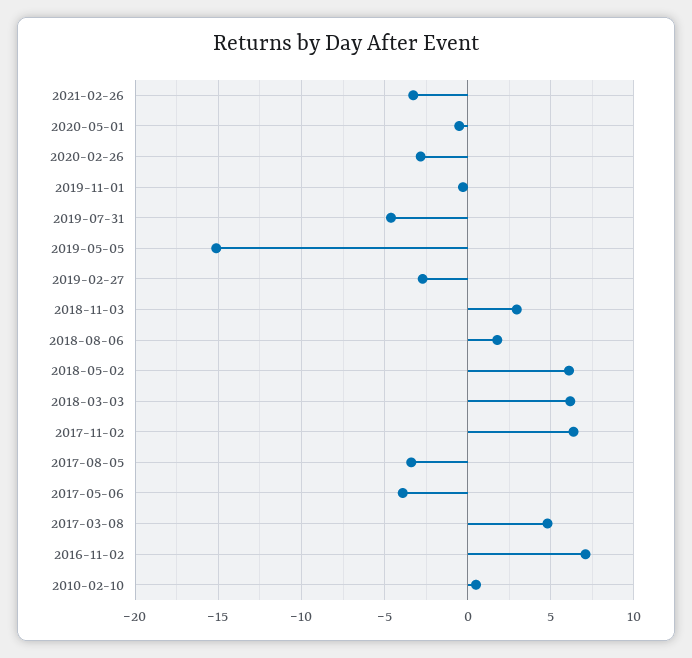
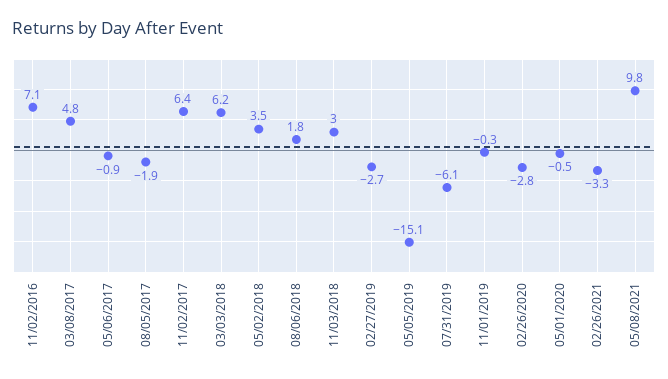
2019-07-31: -4.5 -> -6.1
2018-05-02: 6 -> 3.5
2017-08-05: -3.5 -> -1.9
2017-05-06: -4 -> -0.9
2010-02-10: 0.5 -> none
05/08/2021: none -> 9.8

